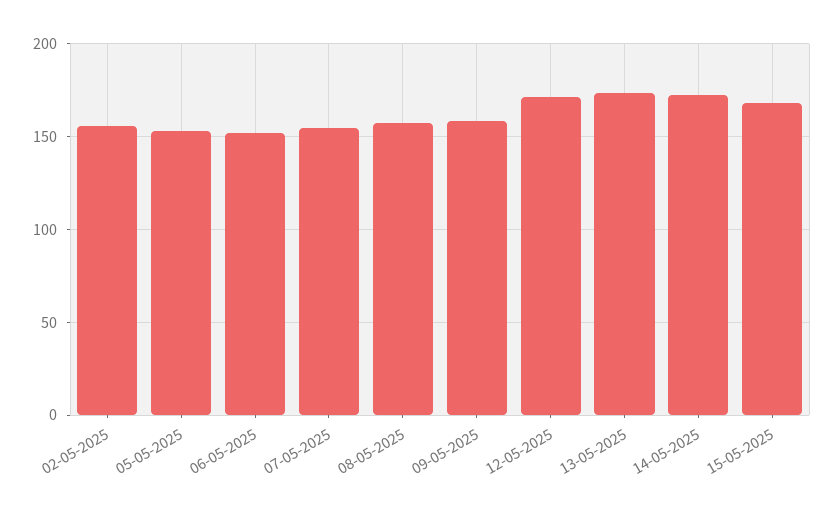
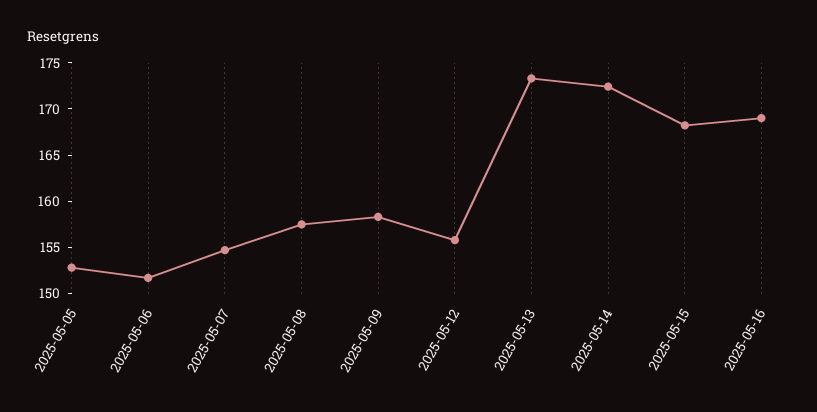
02-05-2025: 155 -> none
12-05-2025: 170 -> 156
2025-05-16: none -> 169

